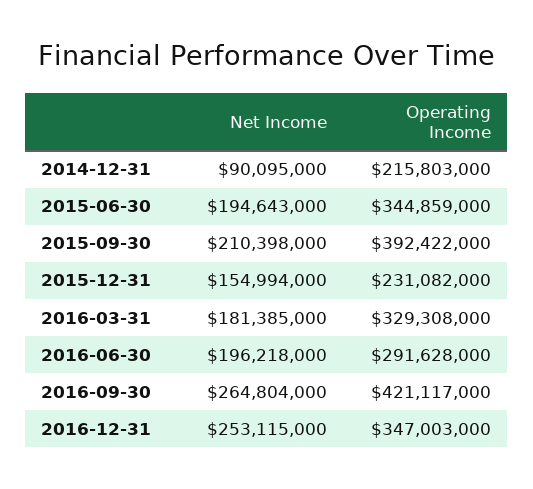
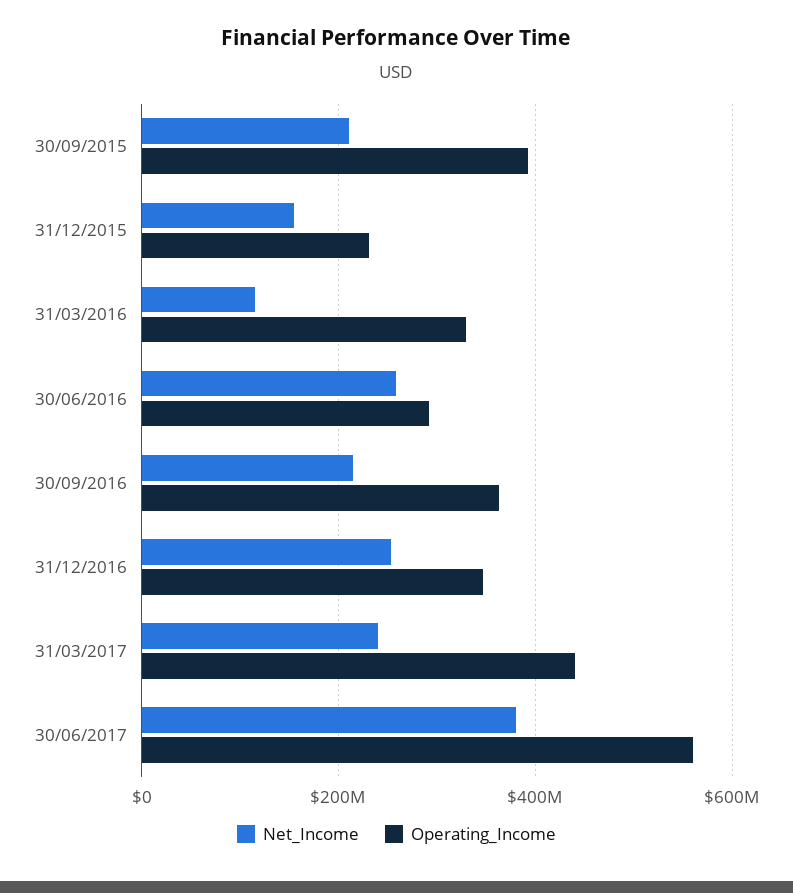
Net Income, 2014-12-31: 90095000 -> none
Operating Income, 2014-12-31: 215803000 -> none
Net Income, 2015-06-30: 194643000 -> none
Operating Income, 2015-06-30: 344859000 -> none
Net Income, 2016-03-31: 181385000 -> 120000000
Net Income, 2016-06-30: 196218000 -> 260000000
Net Income, 2016-09-30: 264804000 -> 220000000
Operating Income, 2016-09-30: 421117000 -> 360000000
Net Income, 31/03/2017: none -> 240000000
Operating Income, 31/03/2017: none -> 440000000
Net Income, 30/06/2017: none -> 380000000
Operating Income, 30/06/2017: none -> 560000000

